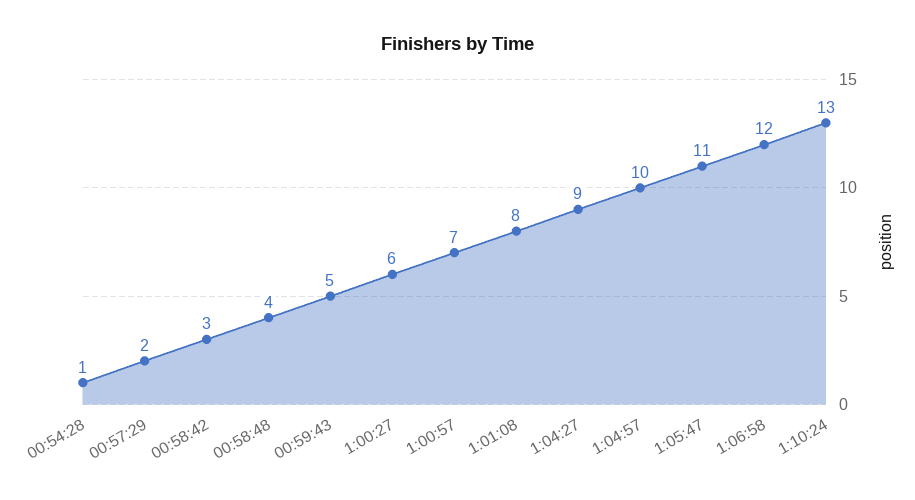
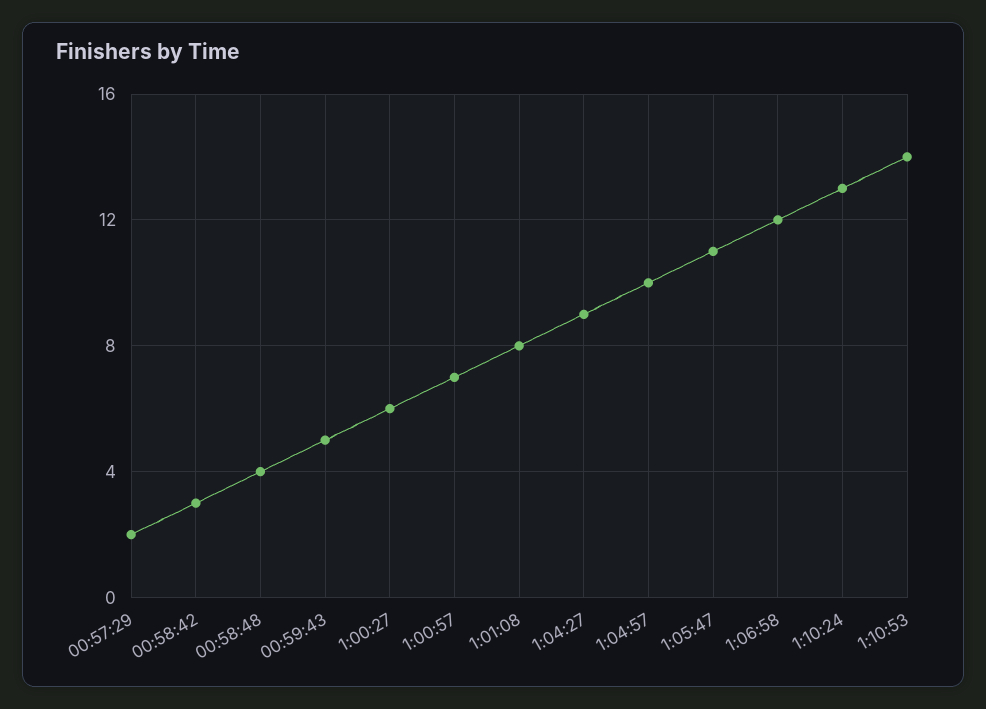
00:54:28: 1 -> none
1:10:53: none -> 14

